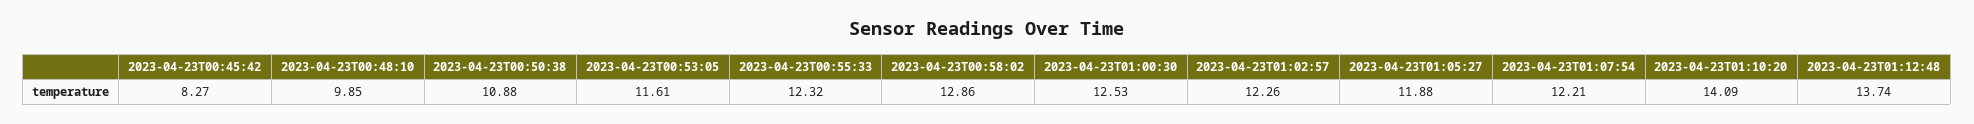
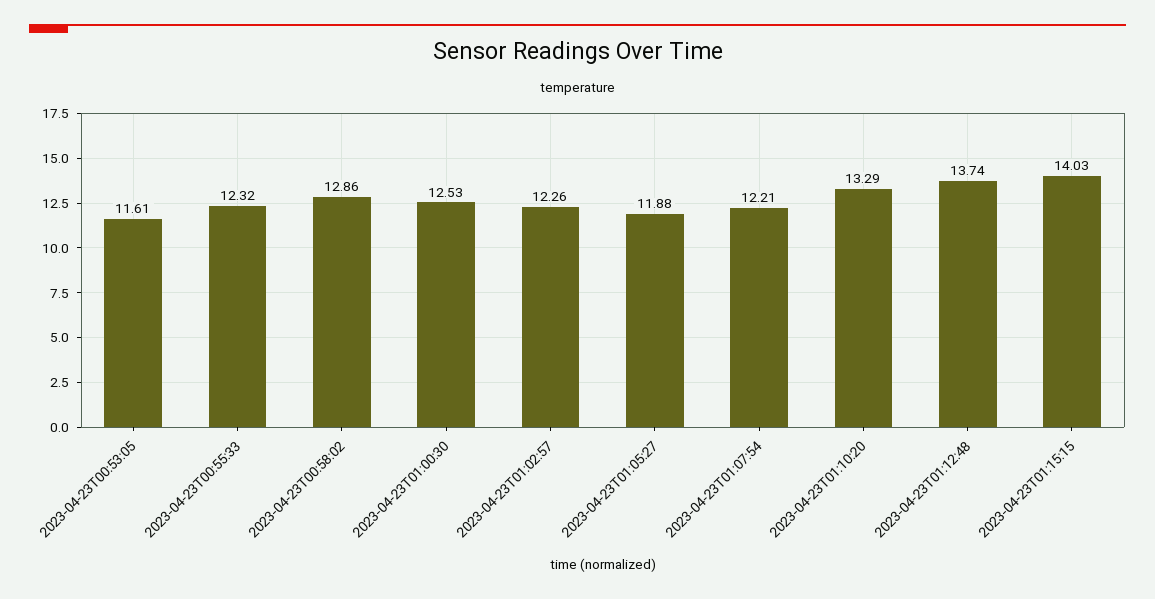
2023-04-23T00:45:42: 8.27 -> none
2023-04-23T00:48:10: 9.85 -> none
2023-04-23T00:50:38: 10.88 -> none
2023-04-23T01:10:20: 14.09 -> 13.29
2023-04-23T01:15:15: none -> 14.03

